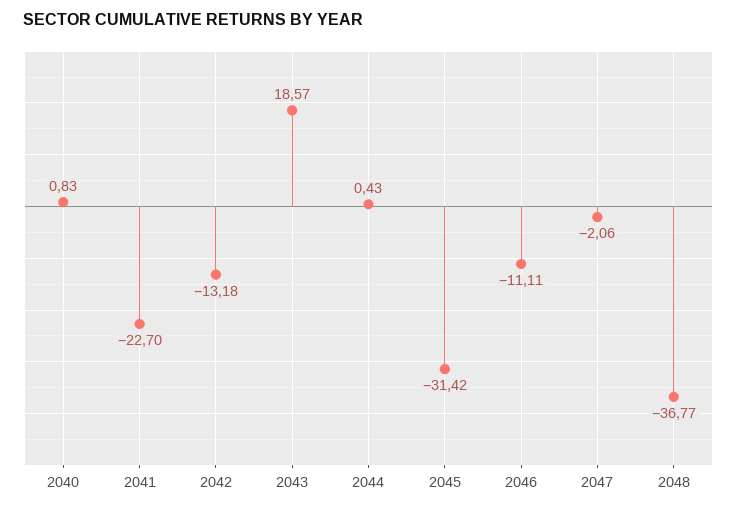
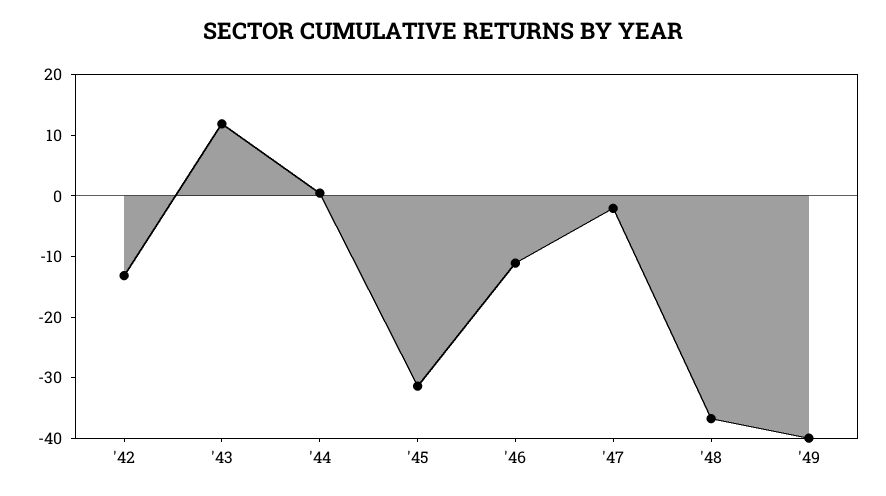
2040: 0.83 -> none
2041: -22.7 -> none
2043: 18.57 -> 12
'49: none -> -40

